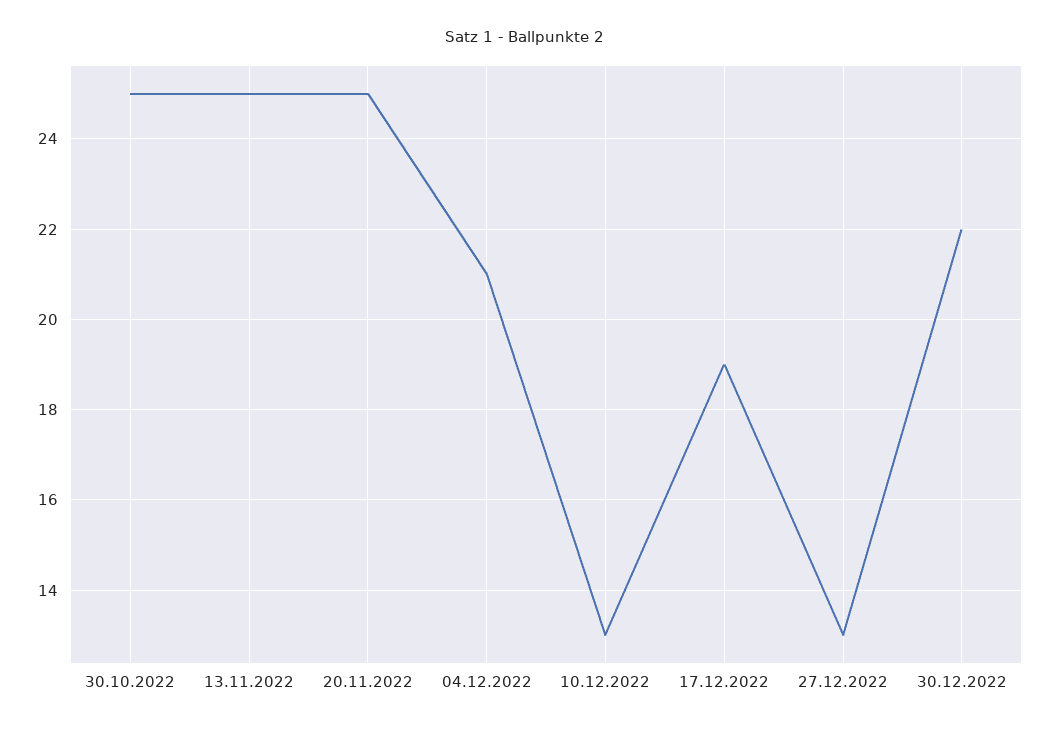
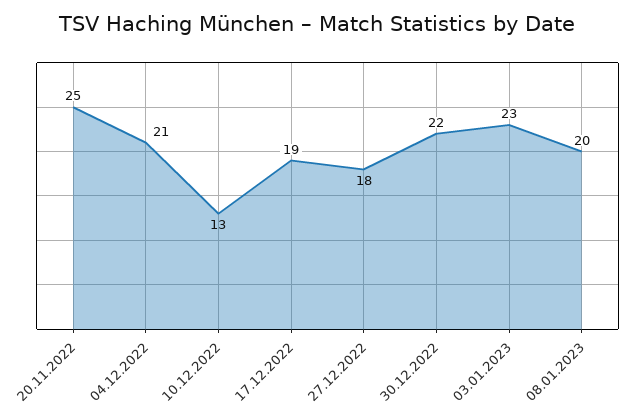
30.10.2022: 25 -> none
13.11.2022: 25 -> none
27.12.2022: 13 -> 18
03.01.2023: none -> 23
08.01.2023: none -> 20

